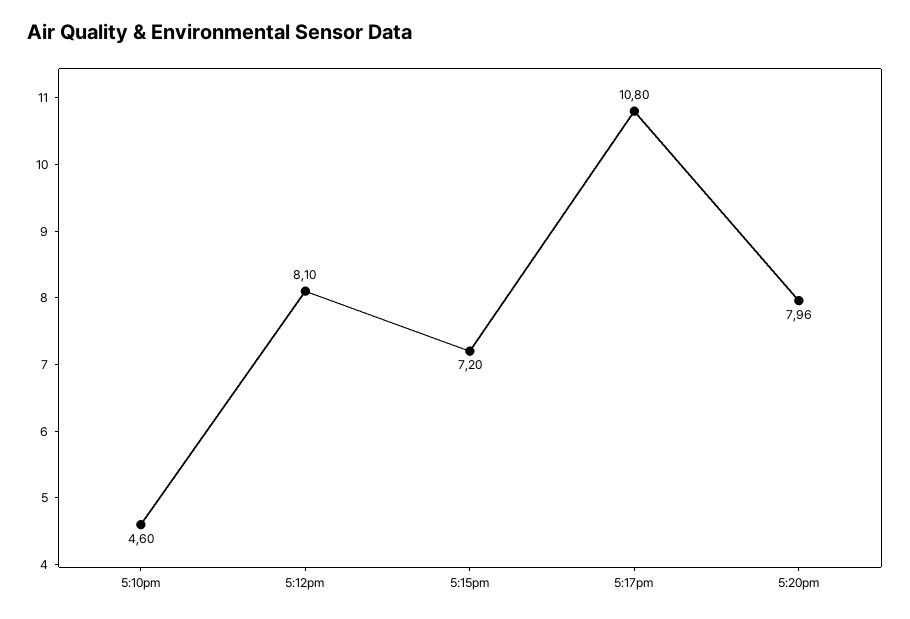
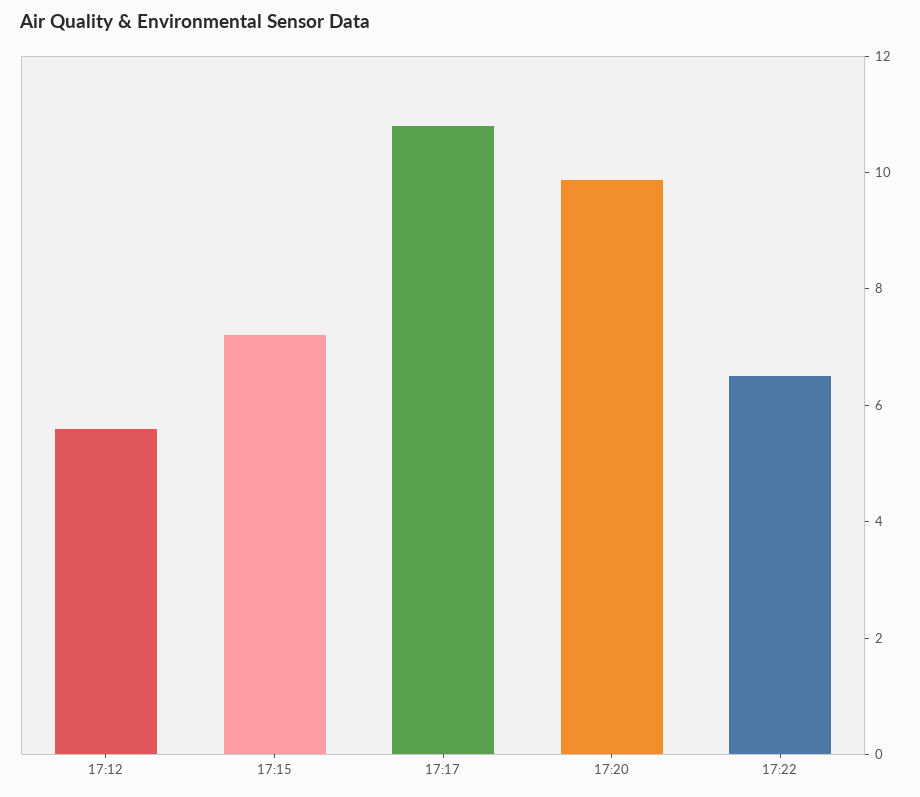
5:10pm: 4.6 -> none
5:12pm: 8.1 -> 5.5
5:20pm: 7.96 -> 10
17:22: none -> 6.5

